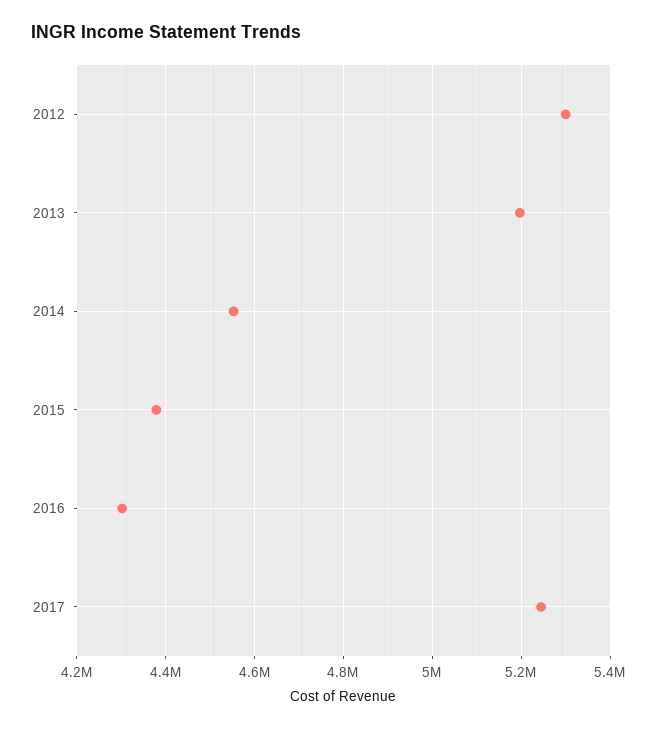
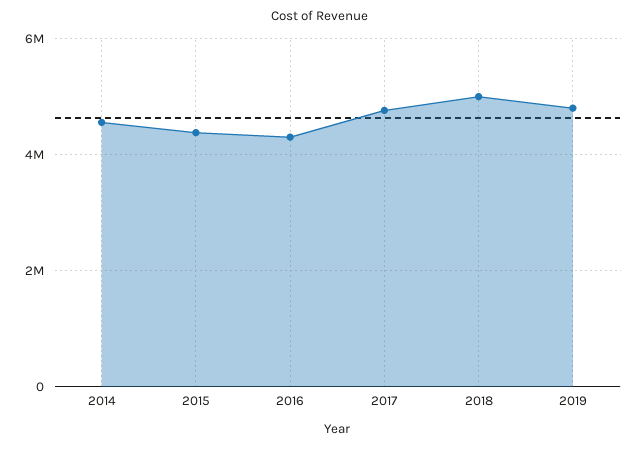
2012: 5300000 -> none
2013: 5200000 -> none
2017: 5240000 -> 4800000
2018: none -> 5000000
2019: none -> 4800000

